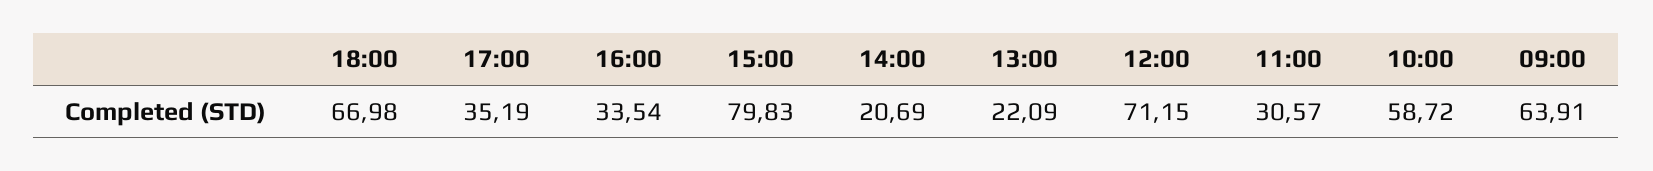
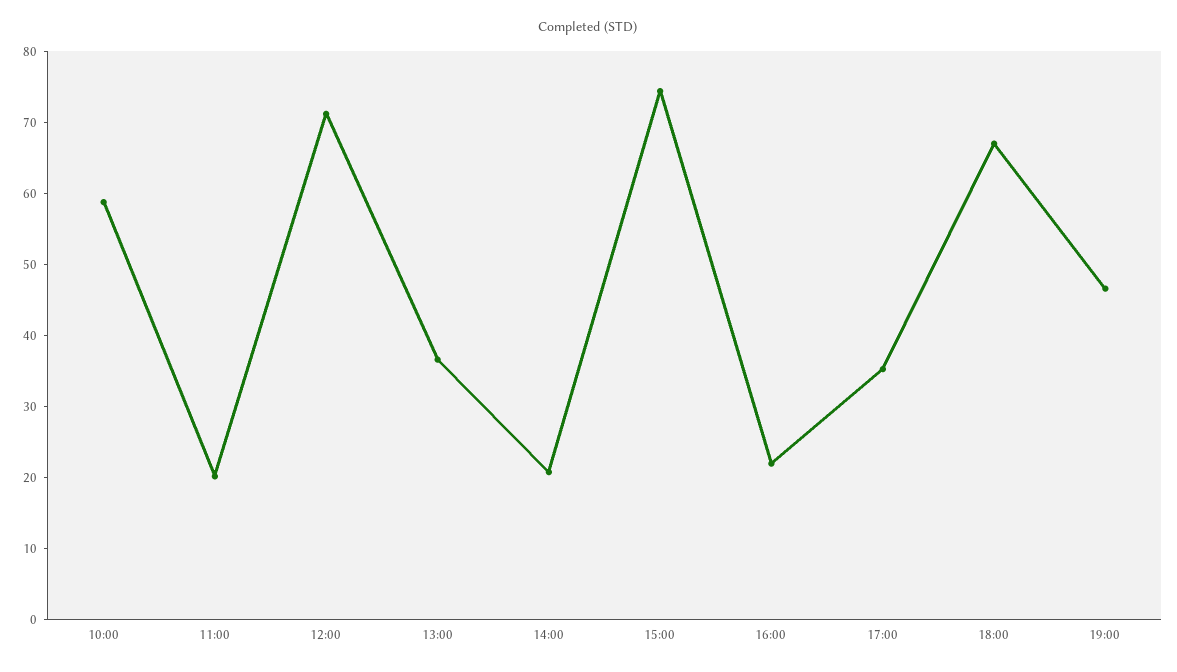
16:00: 33.54 -> 22
15:00: 79.83 -> 74
13:00: 22.09 -> 36
11:00: 30.57 -> 20
09:00: 63.91 -> none
19:00: none -> 46

